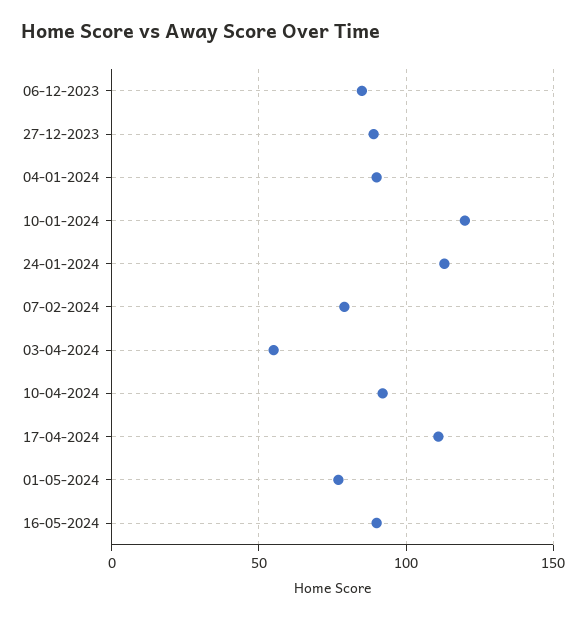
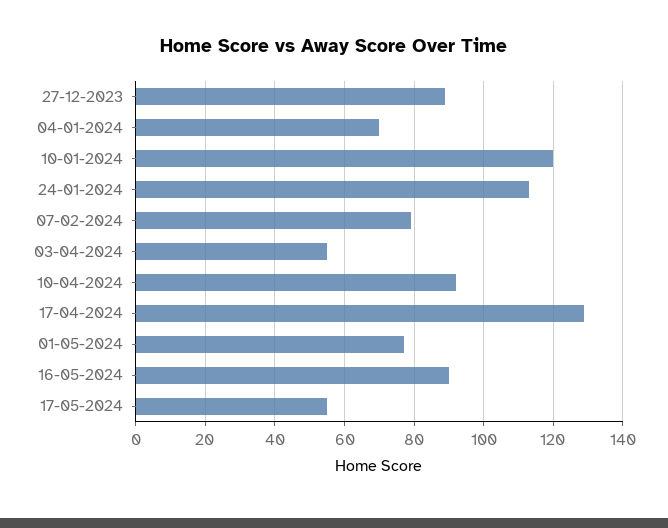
06-12-2023: 85 -> none
04-01-2024: 90 -> 70
17-04-2024: 110 -> 130
17-05-2024: none -> 55

